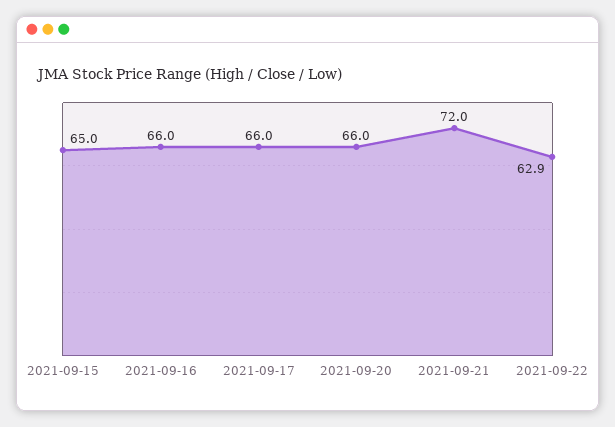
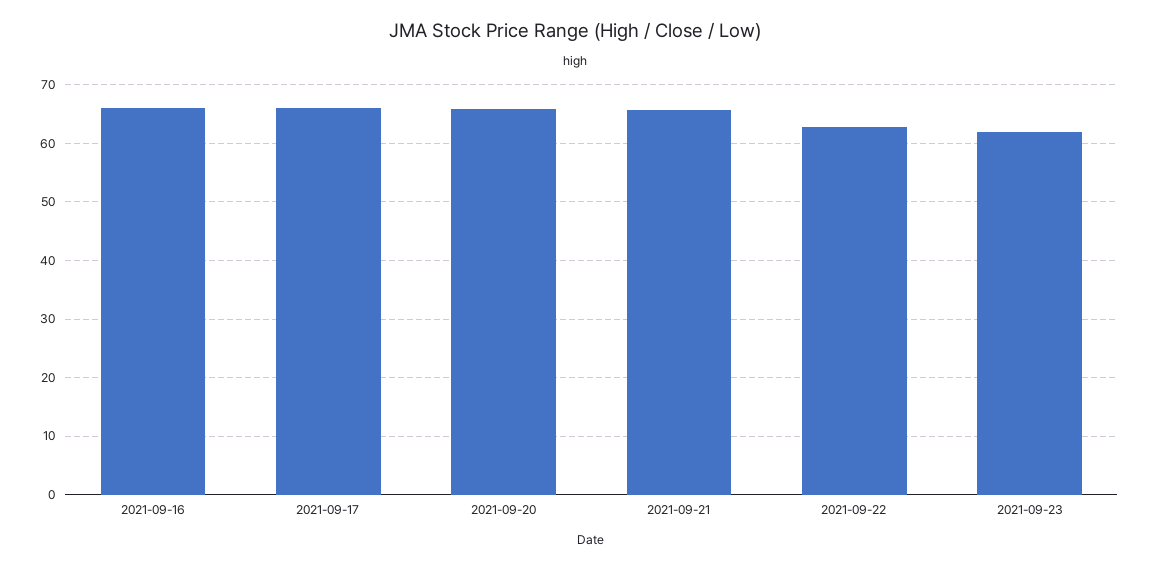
2021-09-15: 65 -> none
2021-09-21: 72 -> 66
2021-09-23: none -> 62

